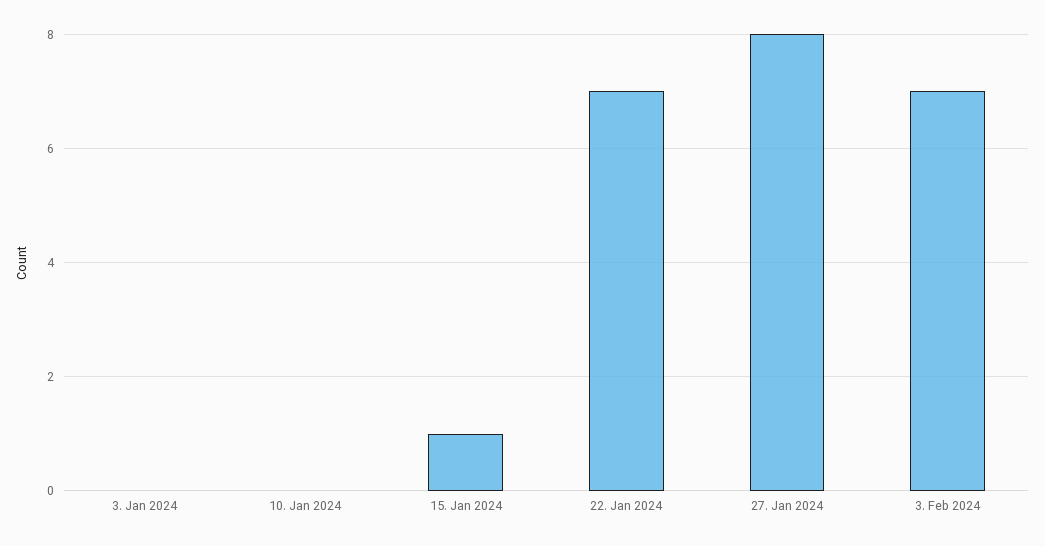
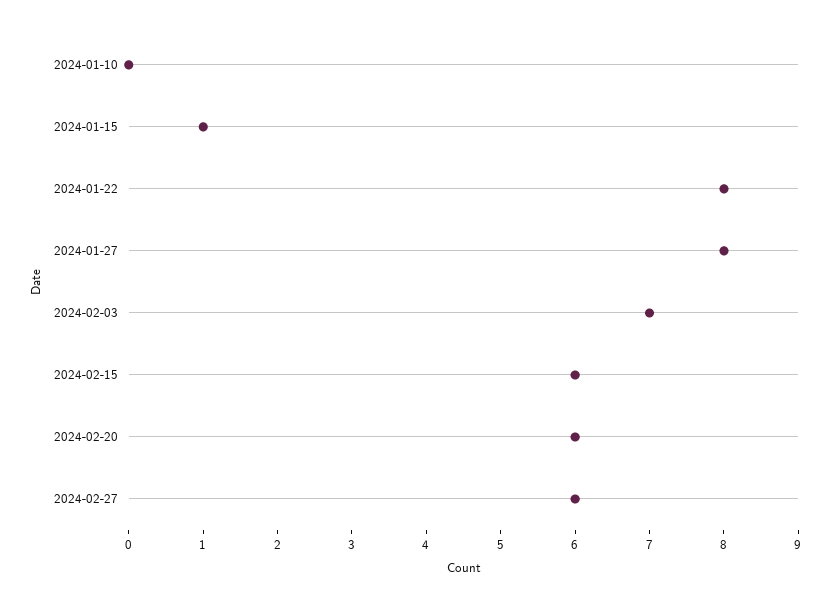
3. Jan 2024: 0 -> none
22. Jan 2024: 7 -> 8
2024-02-15: none -> 6
2024-02-20: none -> 6
2024-02-27: none -> 6

